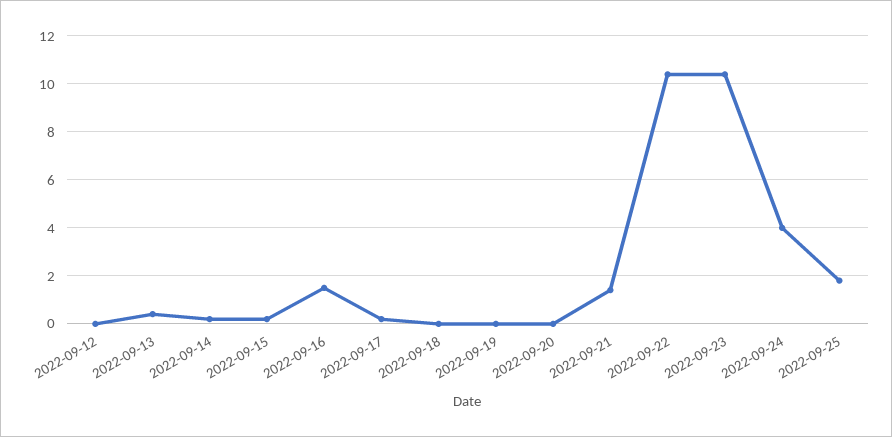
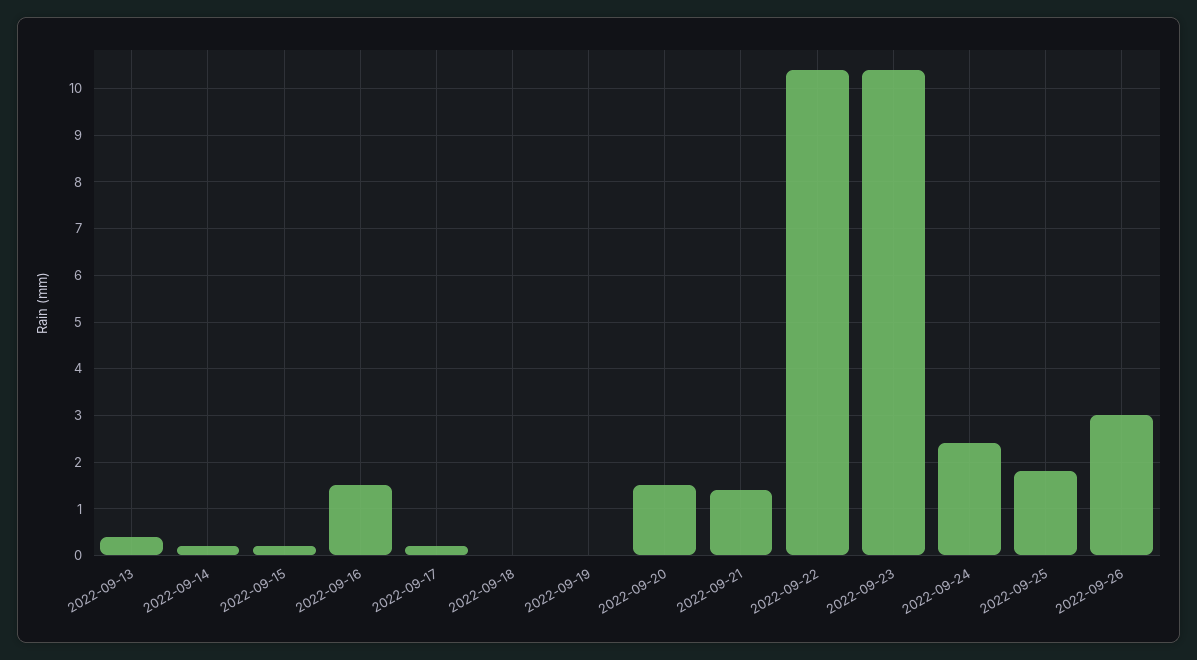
2022-09-12: 0 -> none
2022-09-20: 0 -> 1.5
2022-09-24: 4 -> 2.5
2022-09-26: none -> 3

